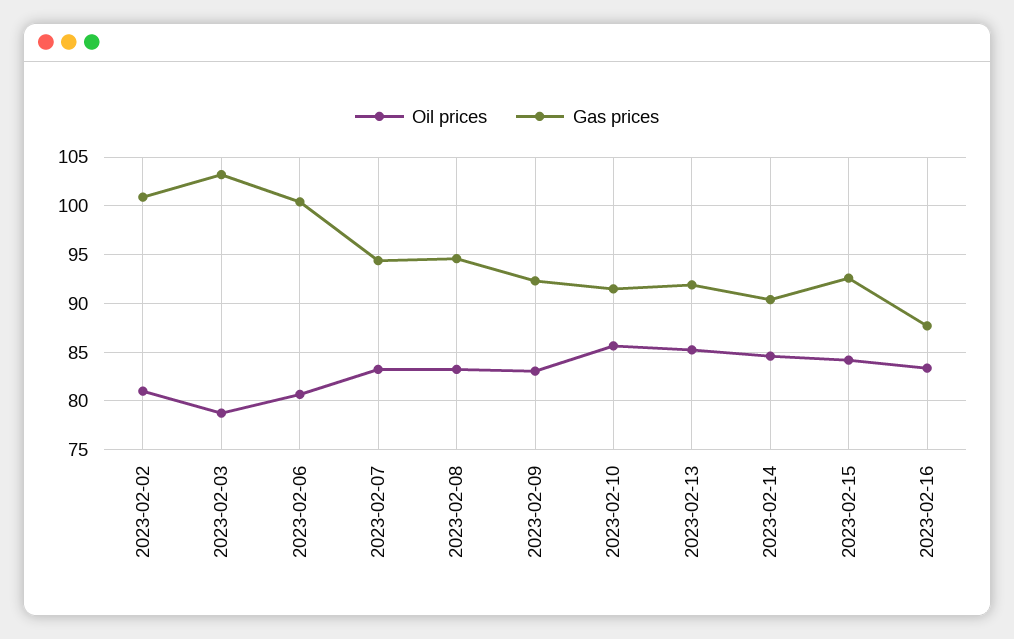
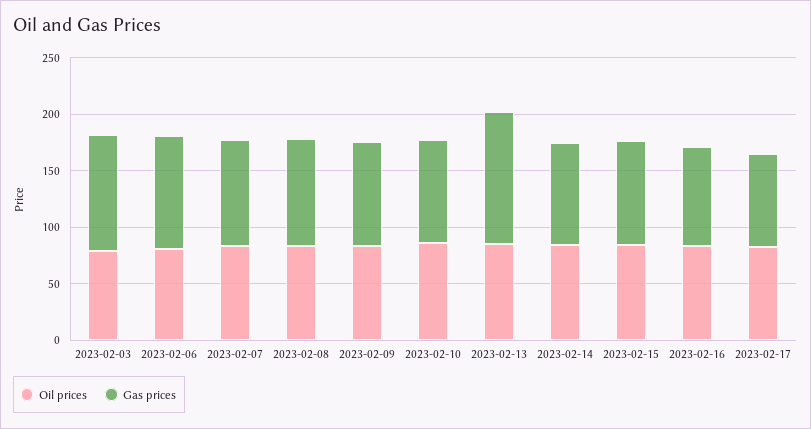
Oil prices, 2023-02-02: 81 -> none
Gas prices, 2023-02-02: 101 -> none
Gas prices, 2023-02-13: 92 -> 120
Oil prices, 2023-02-17: none -> 80
Gas prices, 2023-02-17: none -> 80

